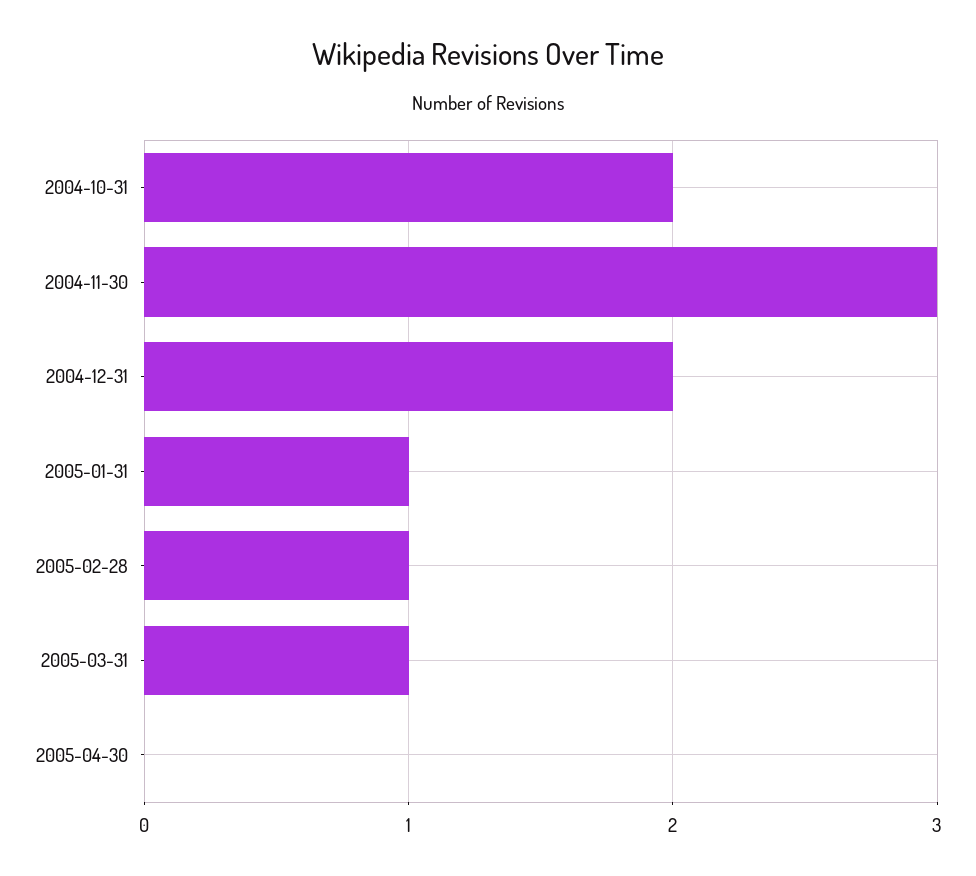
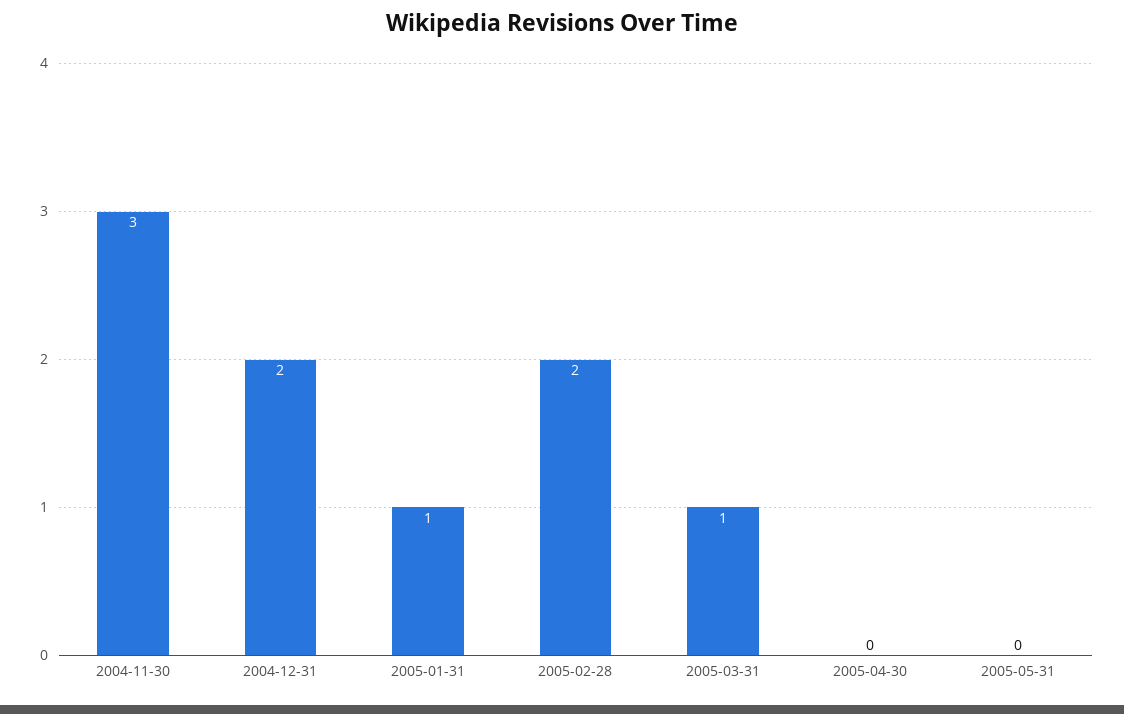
2004-10-31: 2 -> none
2005-02-28: 1 -> 2
2005-05-31: none -> 0

